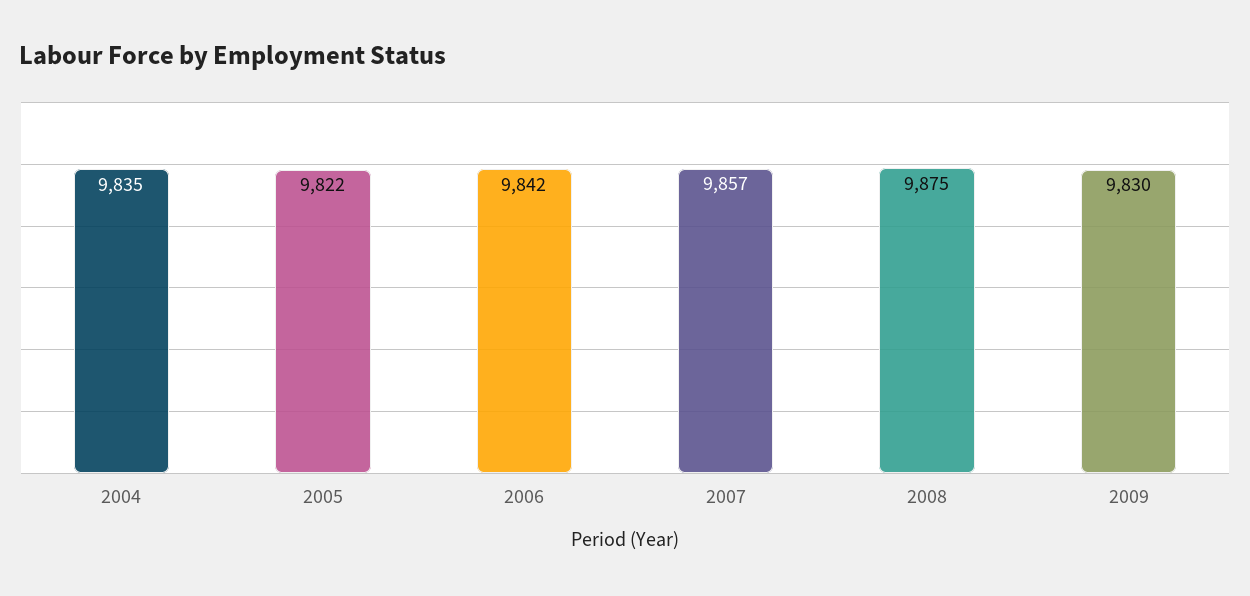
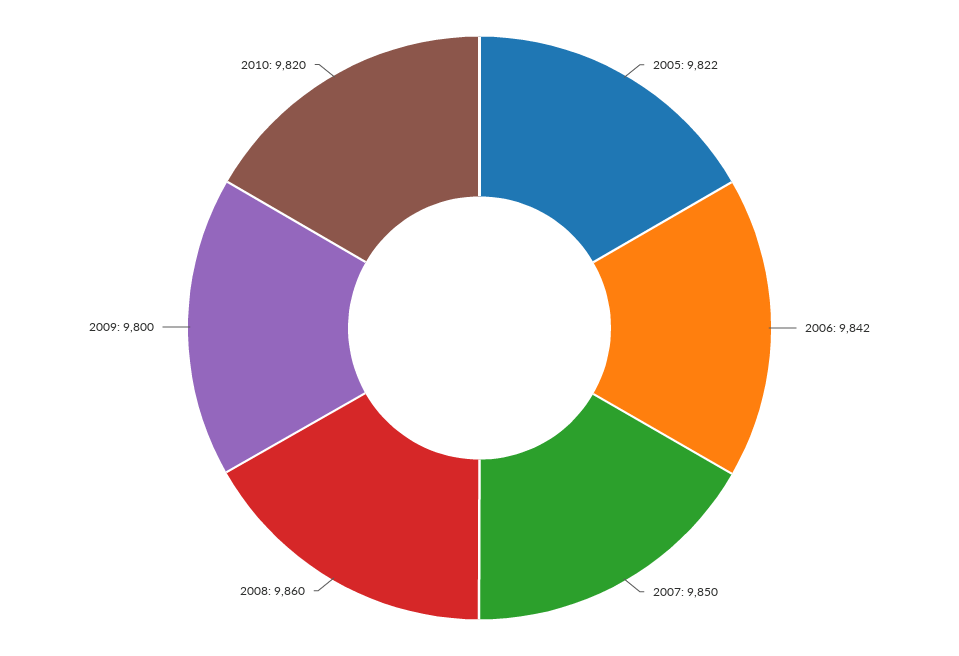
2004: 9835 -> none
2007: 9857 -> 9850
2008: 9875 -> 9860
2009: 9830 -> 9800
2010: none -> 9820

